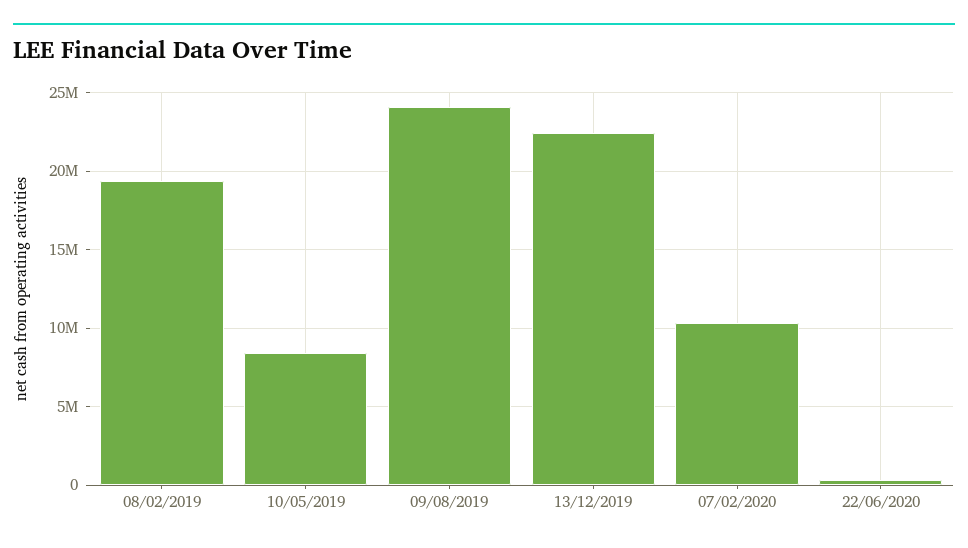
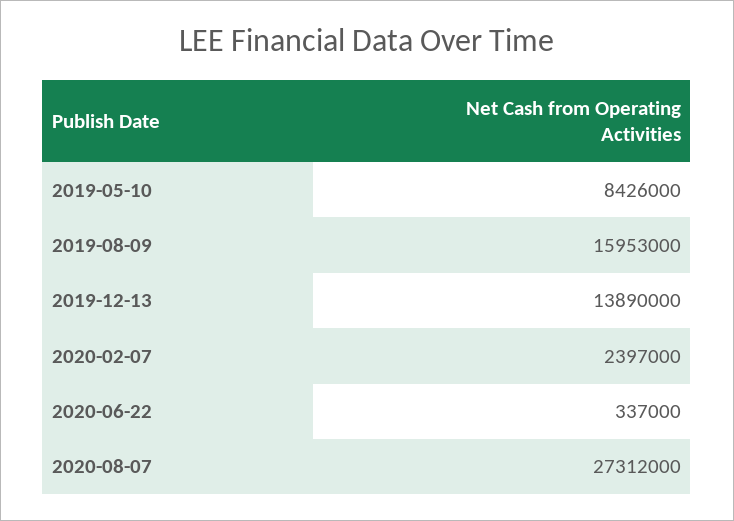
08/02/2019: 19500000 -> none
09/08/2019: 24000000 -> 15953000
13/12/2019: 22500000 -> 13890000
07/02/2020: 10500000 -> 2397000
2020-08-07: none -> 27312000

